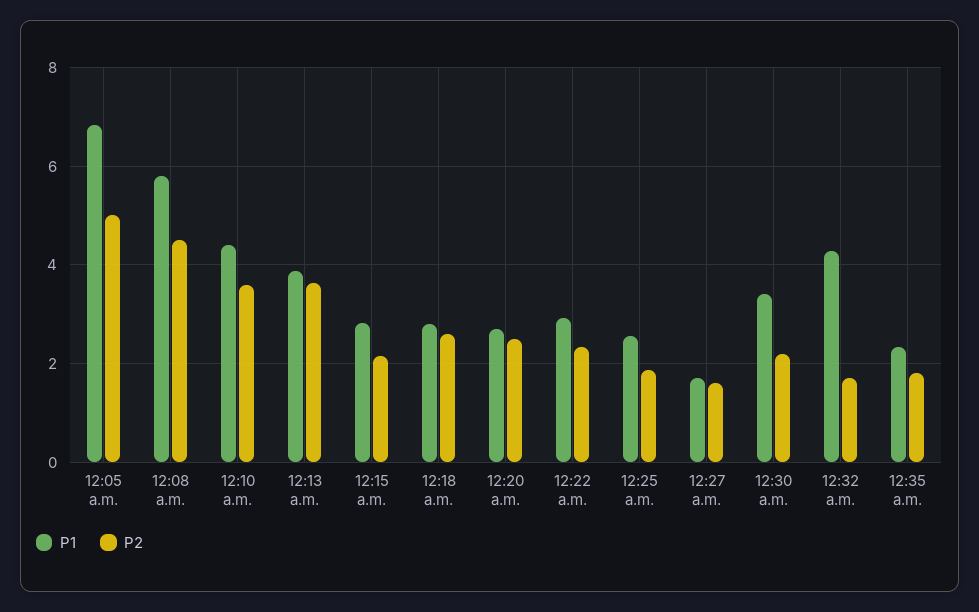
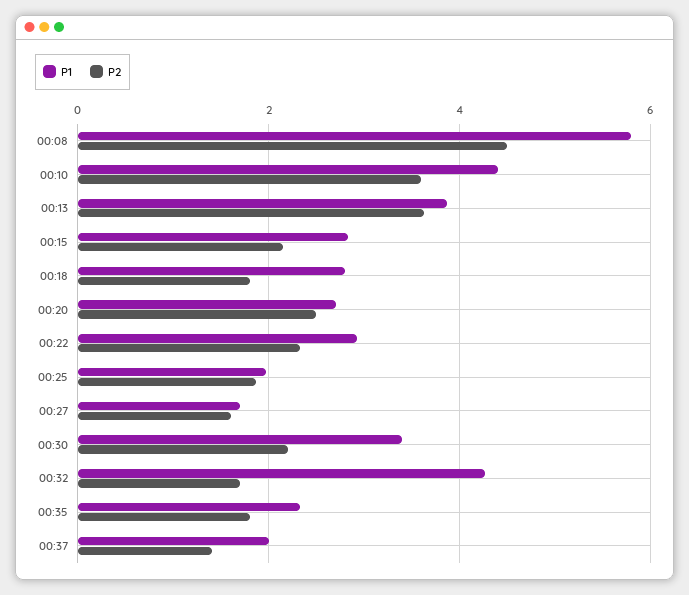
P1, 12:05 a.m.: 6.8 -> none
P2, 12:05 a.m.: 5 -> none
P2, 12:18 a.m.: 2.6 -> 1.8
P1, 12:25 a.m.: 2.6 -> 2
P1, 00:37: none -> 2
P2, 00:37: none -> 1.4

